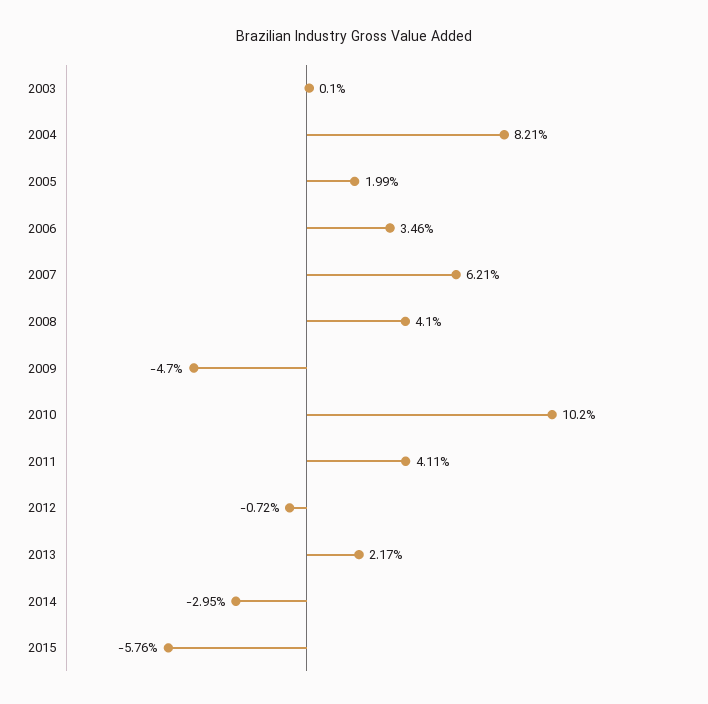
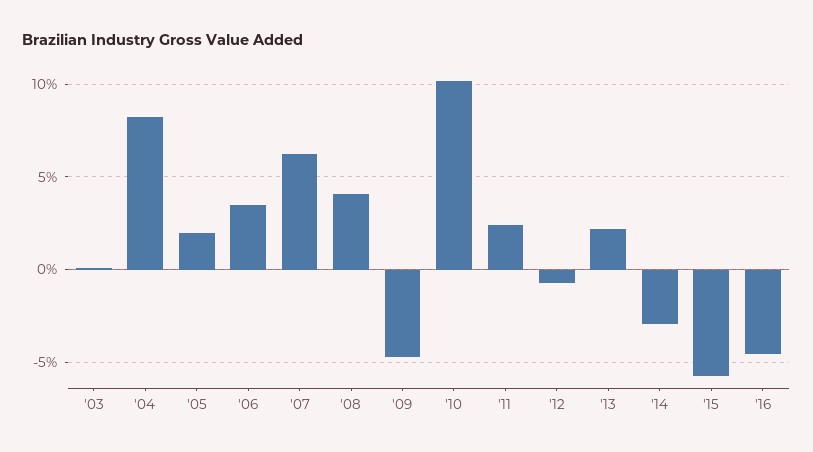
2011: 4.11 -> 2.5
'16: none -> -4.5

